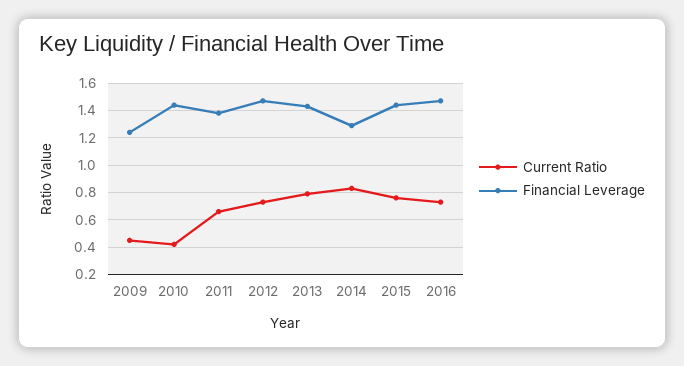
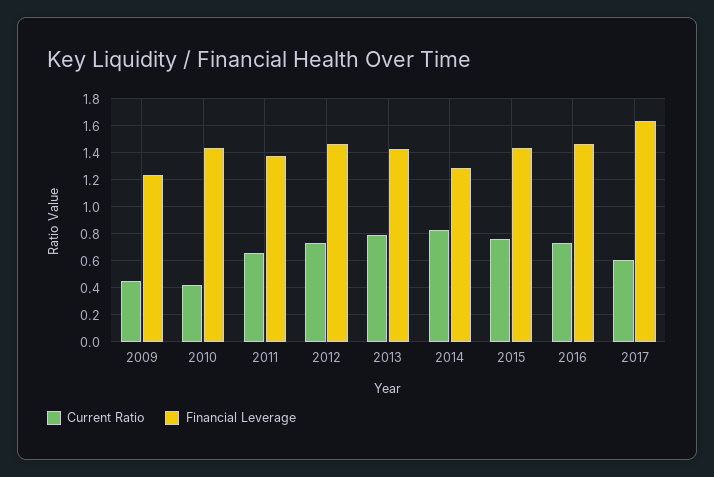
Current Ratio, 2017: none -> 0.6
Financial Leverage, 2017: none -> 1.65

